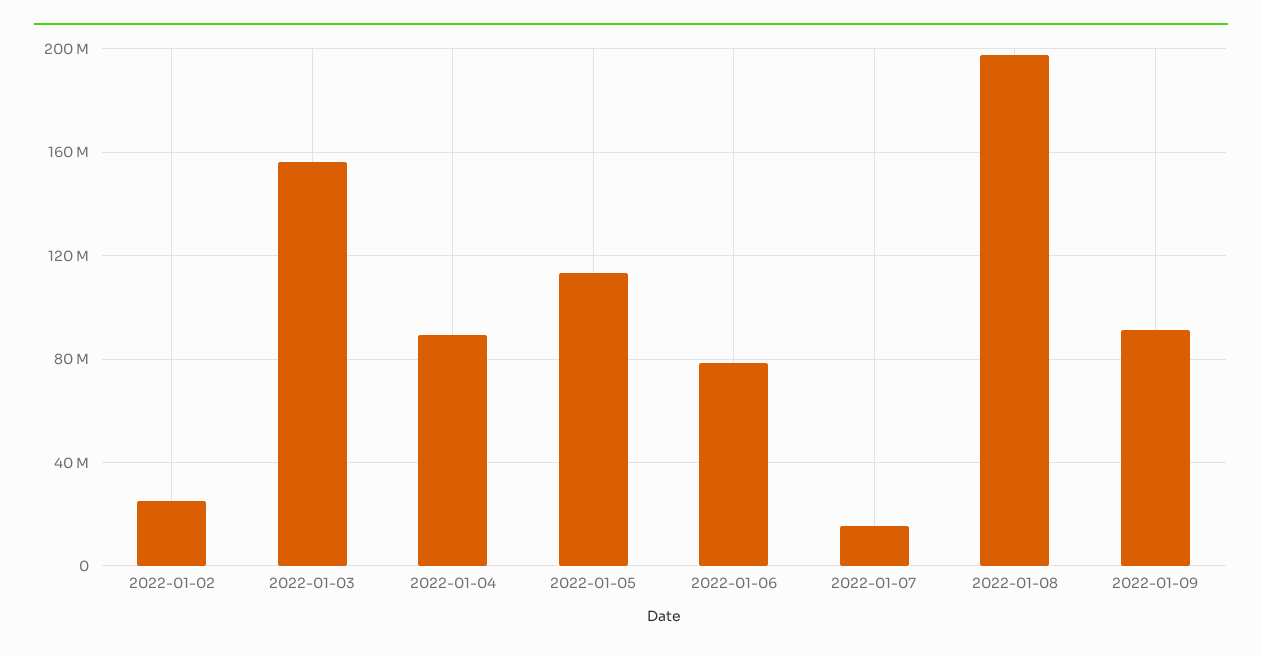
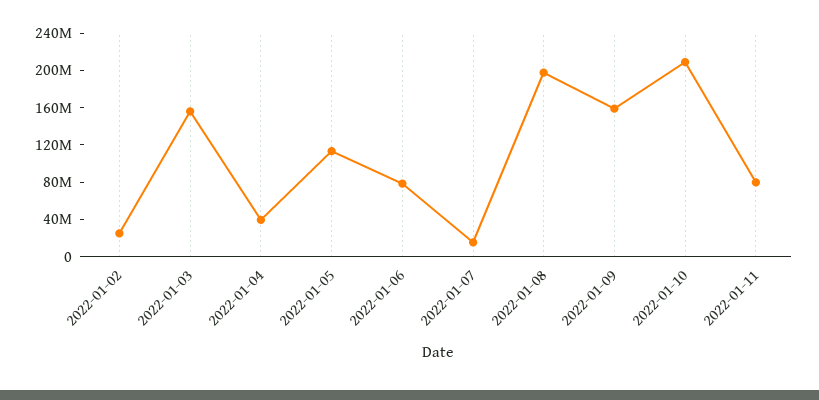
2022-01-04: 90000000 -> 40000000
2022-01-09: 90000000 -> 160000000
2022-01-10: none -> 210000000
2022-01-11: none -> 80000000

